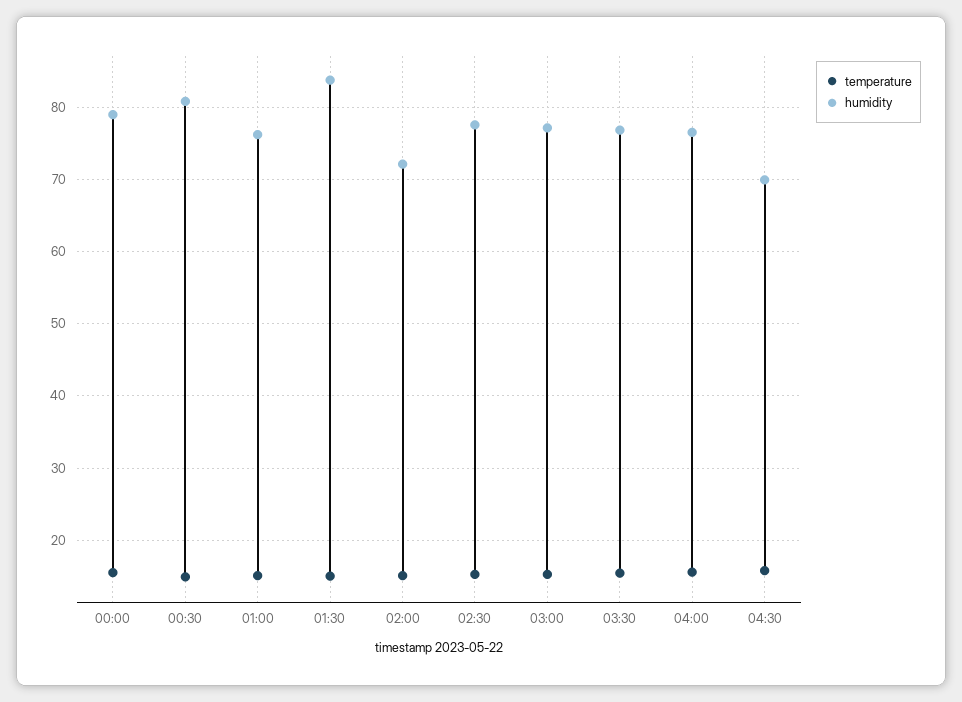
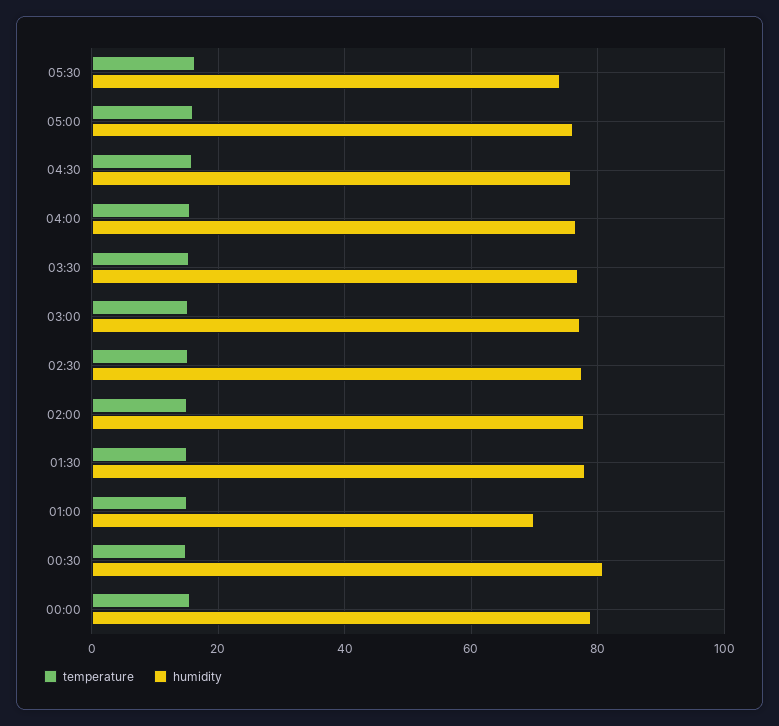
humidity, 01:00: 76 -> 70
humidity, 01:30: 84 -> 78
humidity, 02:00: 72 -> 78
humidity, 04:30: 70 -> 76
temperature, 05:30: none -> 16
humidity, 05:30: none -> 74
temperature, 05:00: none -> 16
humidity, 05:00: none -> 76

